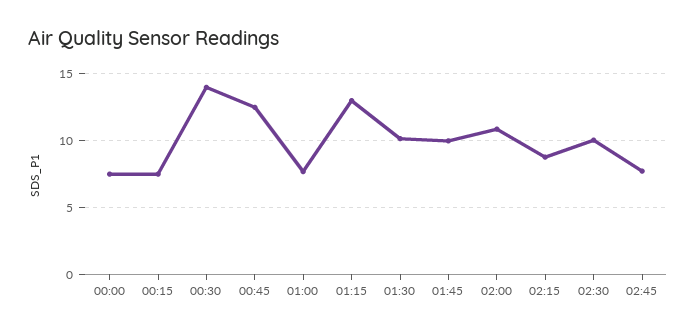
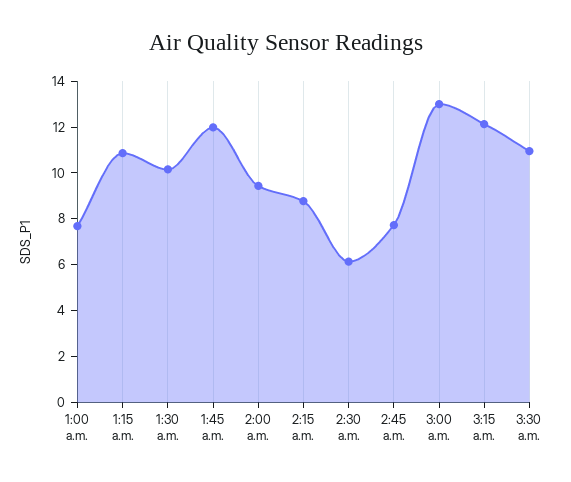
00:00: 7.5 -> none
00:15: 7.5 -> none
00:30: 14 -> none
00:45: 12.5 -> none
01:15: 13 -> 11
01:45: 10 -> 12
02:00: 11 -> 9.5
02:30: 10 -> 6
3:00 a.m.: none -> 13
3:15 a.m.: none -> 12
3:30 a.m.: none -> 11

